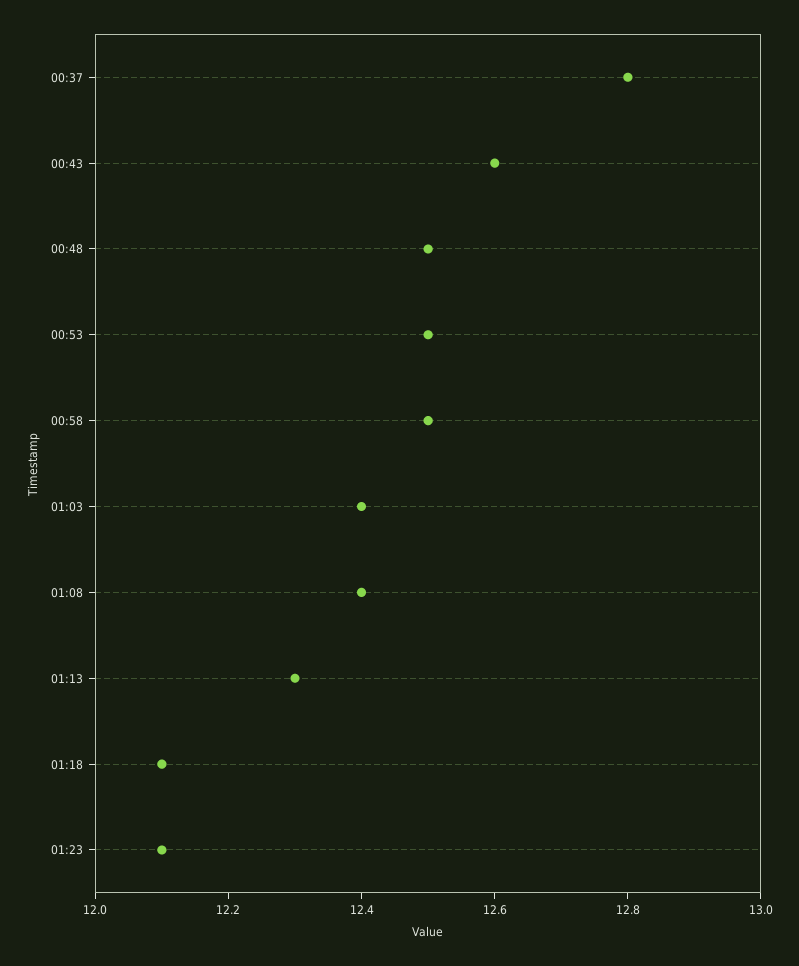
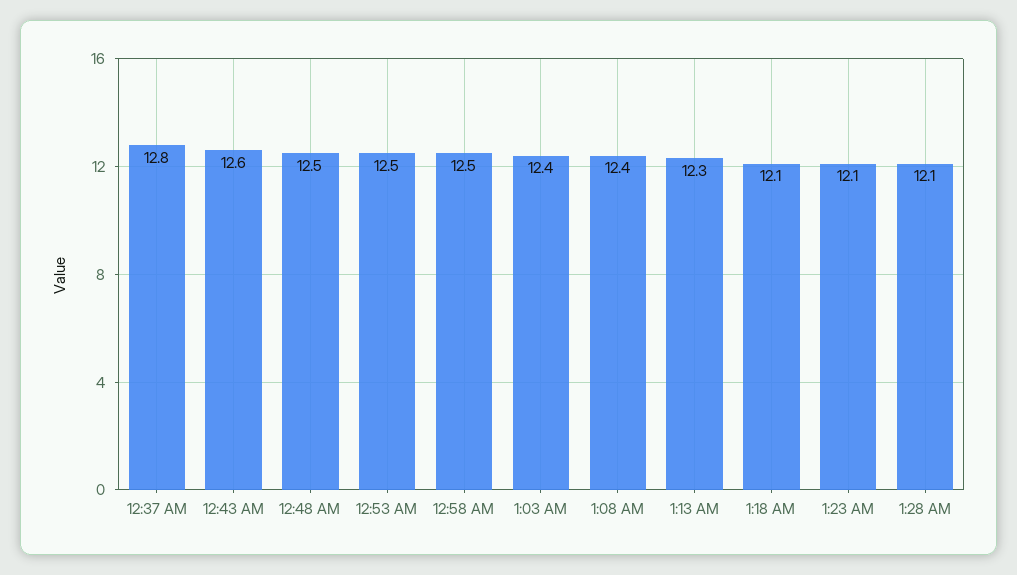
1:28 AM: none -> 12.1

